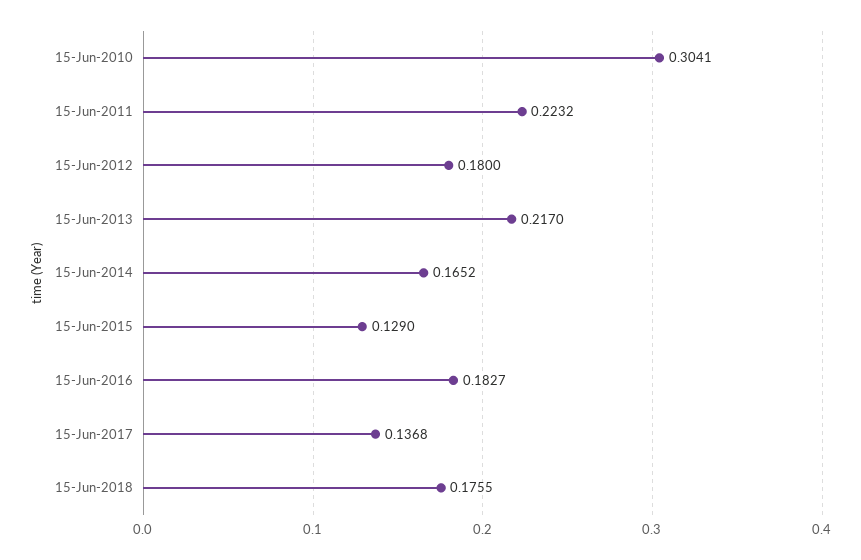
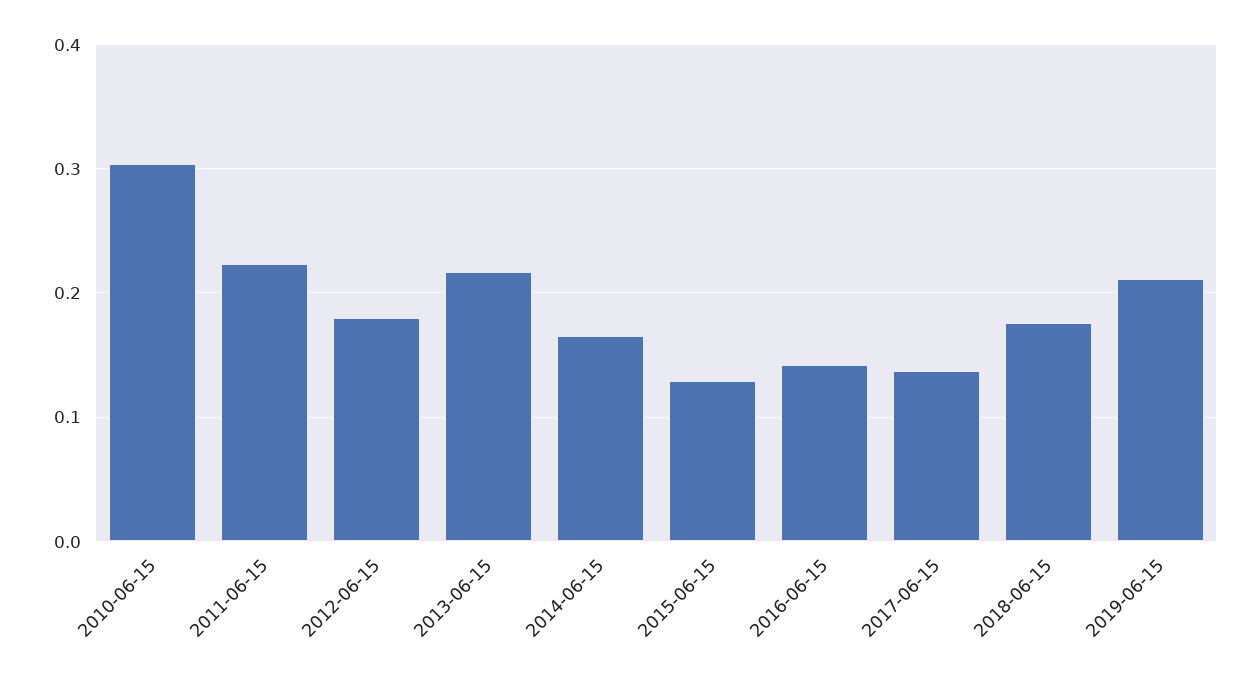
15-Jun-2016: 0.1827 -> 0.14
2019-06-15: none -> 0.21

